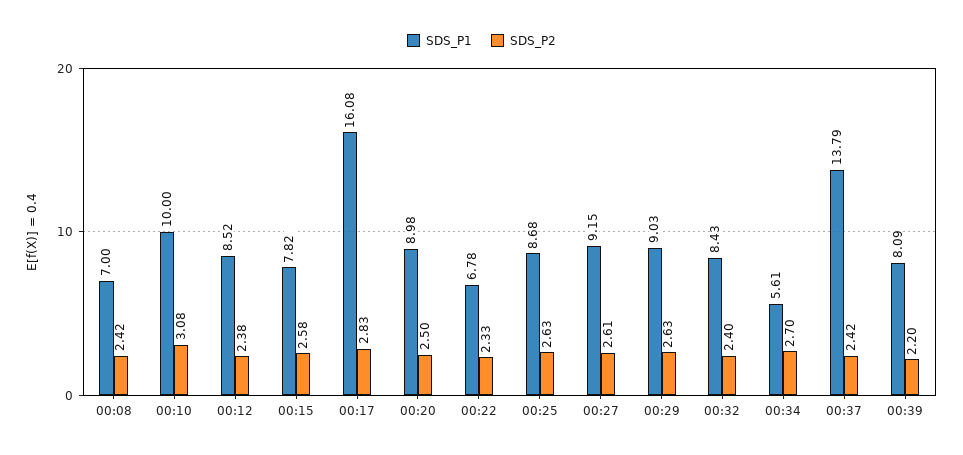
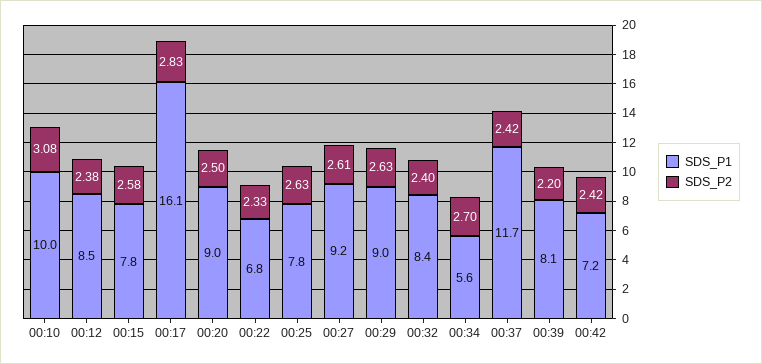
SDS_P1, 00:08: 7 -> none
SDS_P2, 00:08: 2.42 -> none
SDS_P1, 00:25: 8.68 -> 7.8
SDS_P1, 00:37: 13.79 -> 11.7
SDS_P1, 00:42: none -> 7.2
SDS_P2, 00:42: none -> 2.42

